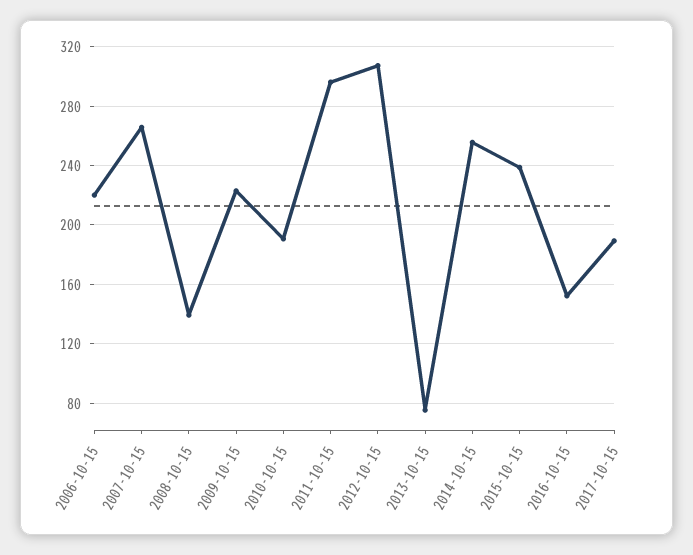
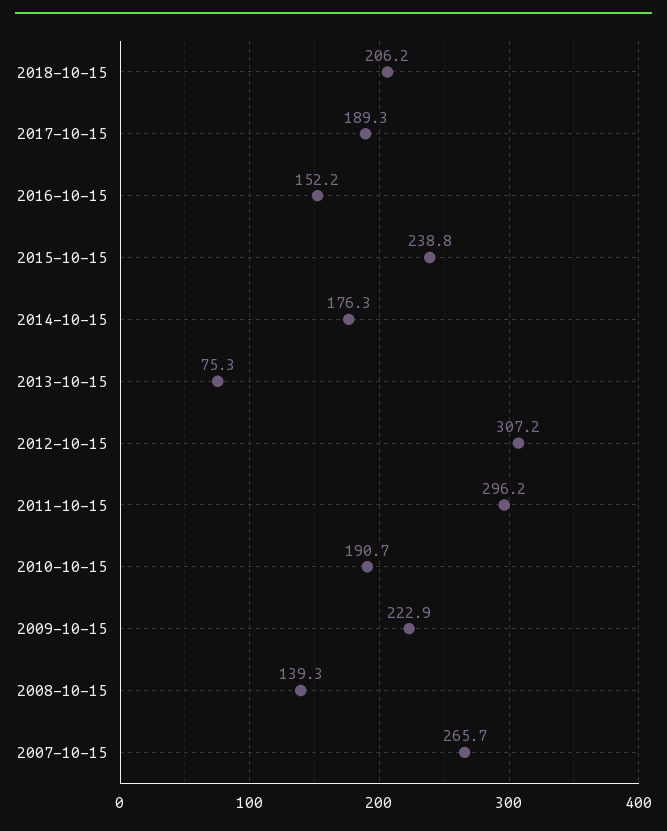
2006-10-15: 220 -> none
2014-10-15: 255 -> 176.3
2018-10-15: none -> 206.2

